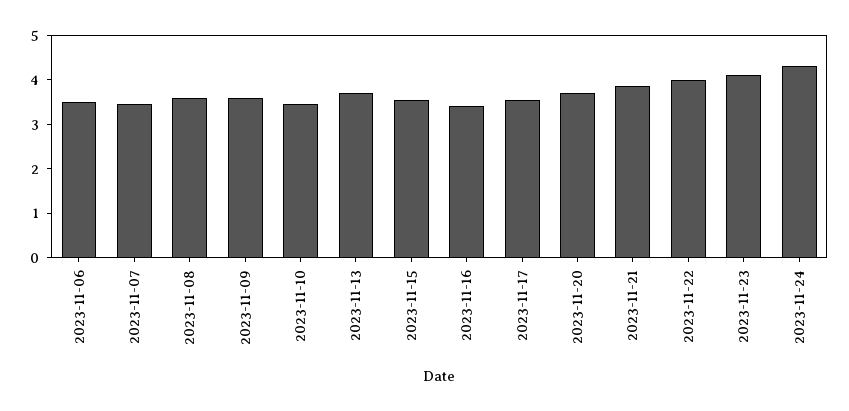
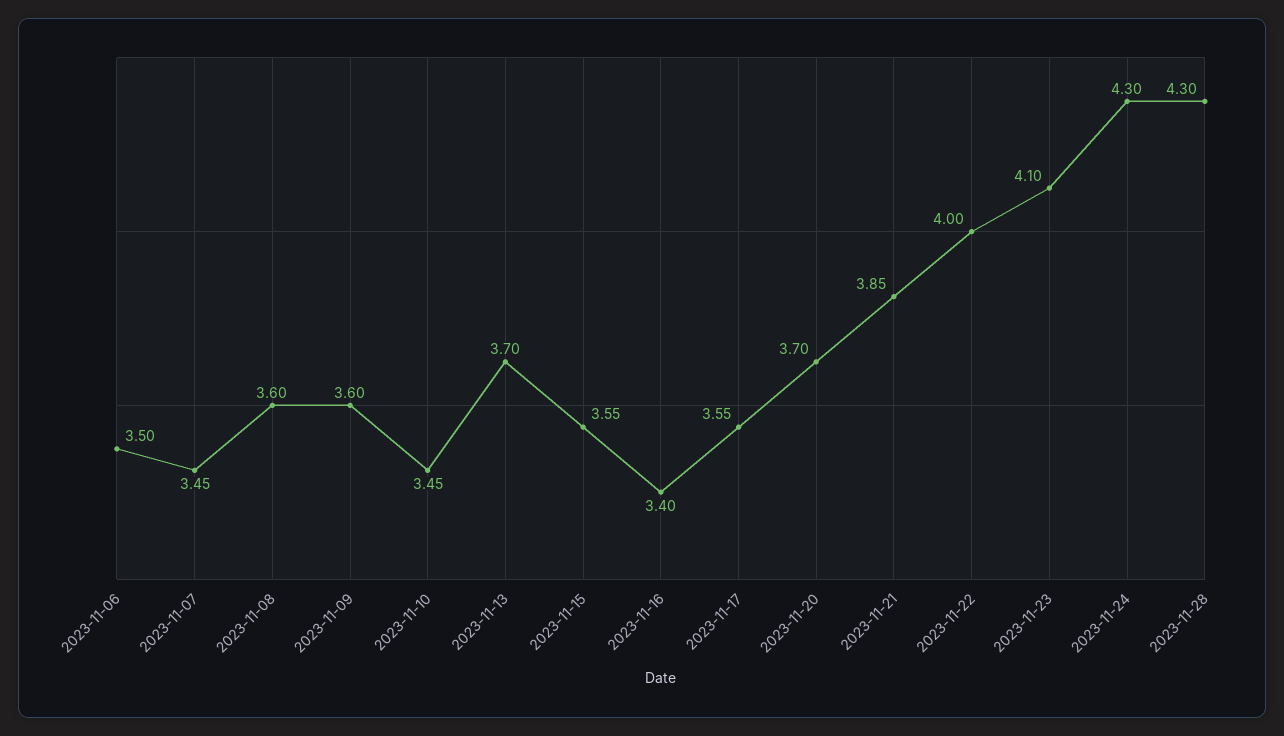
2023-11-28: none -> 4.3

